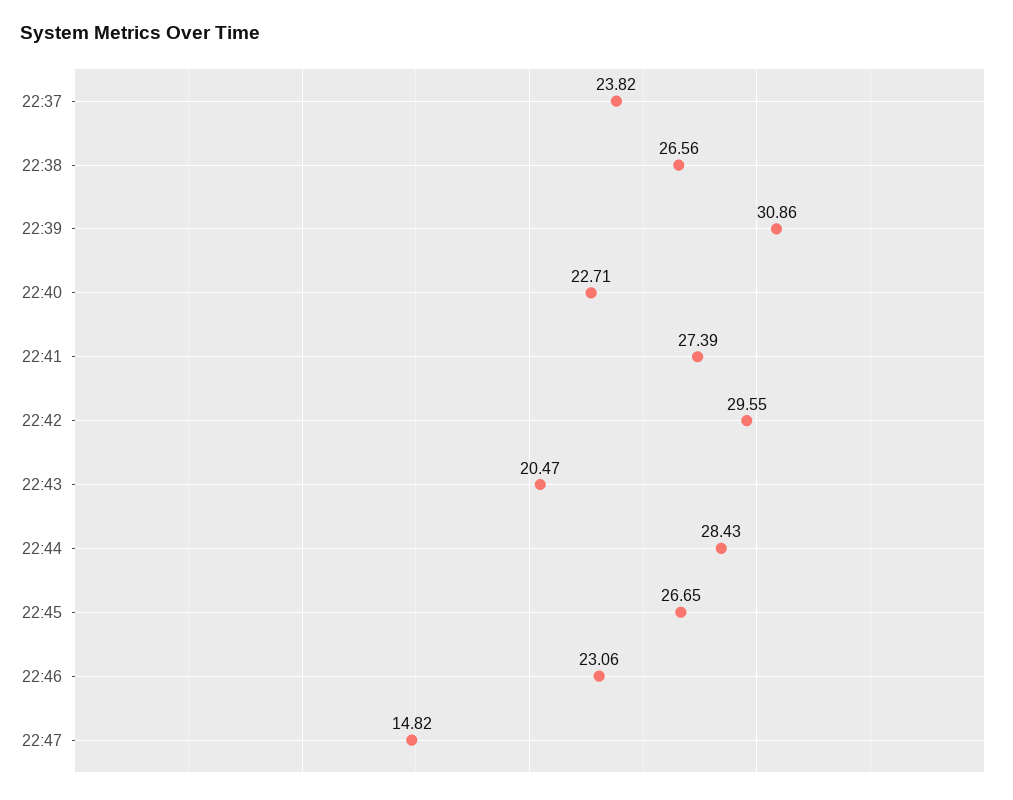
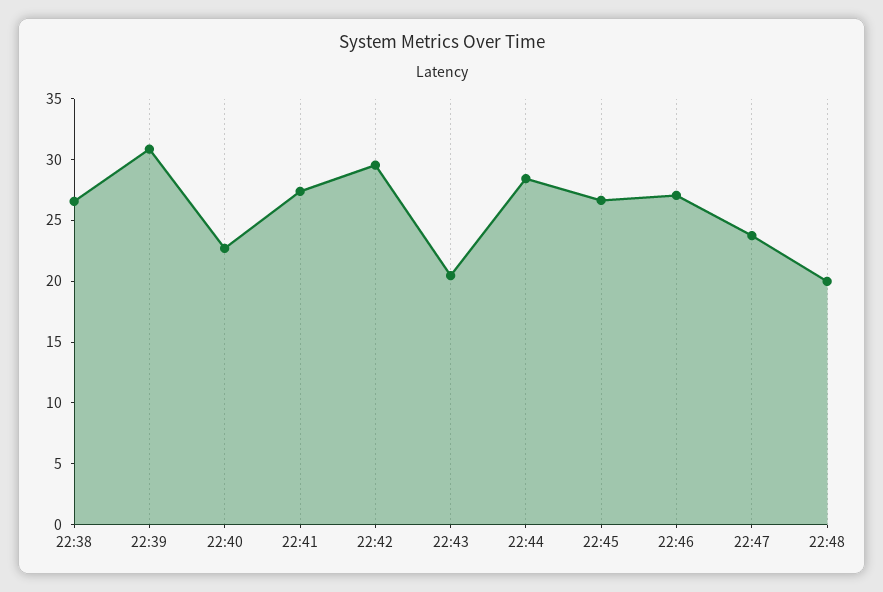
22:37: 23.82 -> none
22:46: 23.06 -> 27
22:47: 14.82 -> 24
22:48: none -> 20

